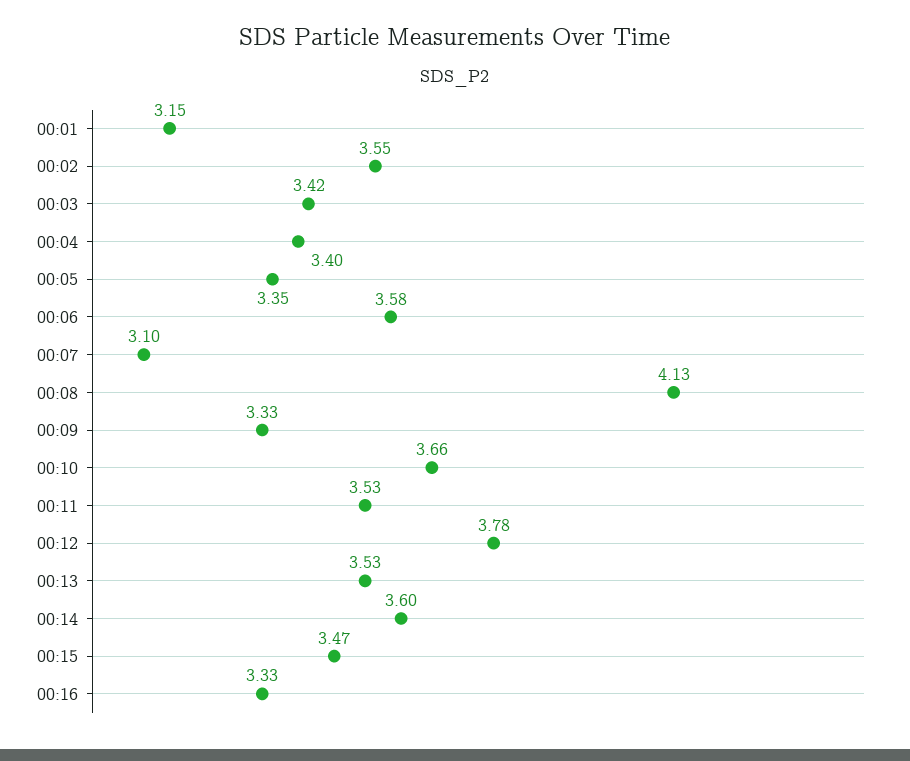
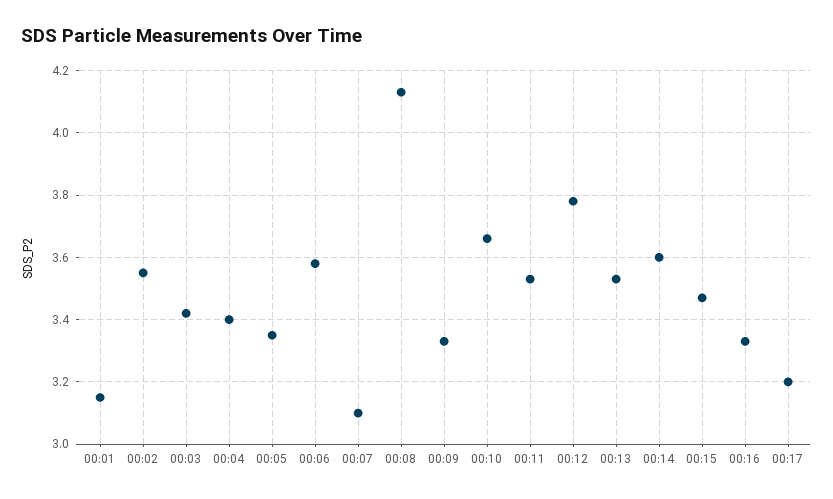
00:17: none -> 3.2

